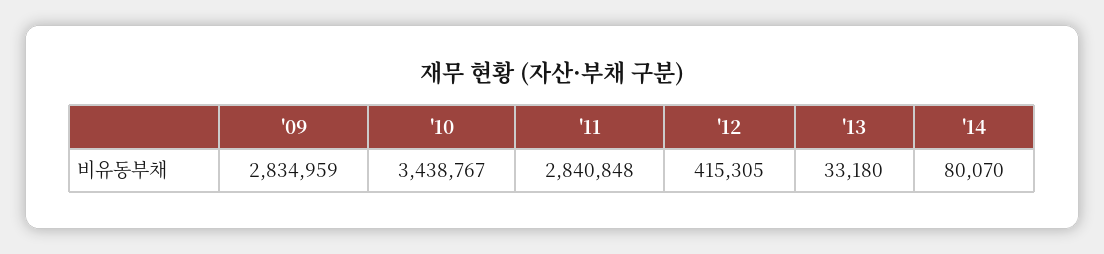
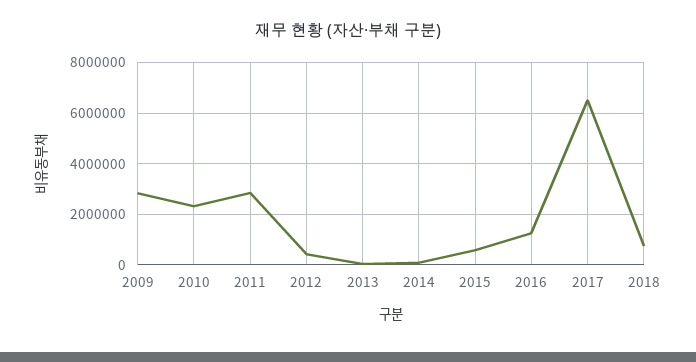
'10: 3438767 -> 2250000
2015: none -> 500000
2016: none -> 1250000
2017: none -> 6500000
2018: none -> 750000

